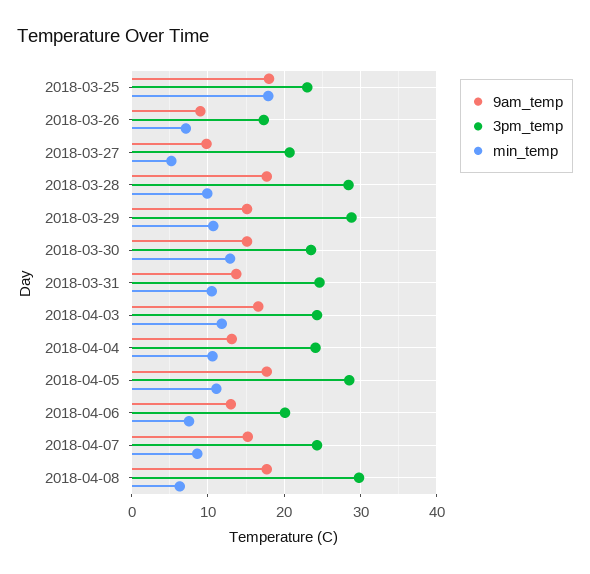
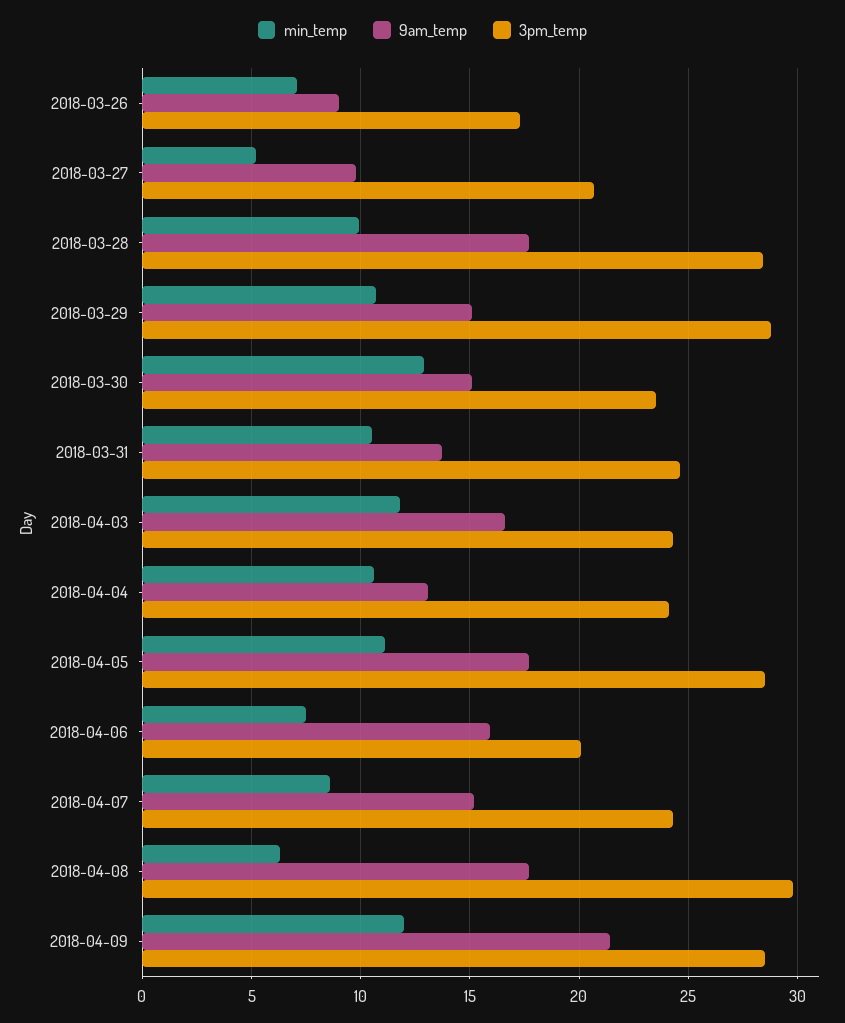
9am_temp, 2018-03-25: 18 -> none
3pm_temp, 2018-03-25: 23 -> none
min_temp, 2018-03-25: 18 -> none
9am_temp, 2018-04-06: 13 -> 16
min_temp, 2018-04-09: none -> 12
9am_temp, 2018-04-09: none -> 21.5
3pm_temp, 2018-04-09: none -> 28.5

